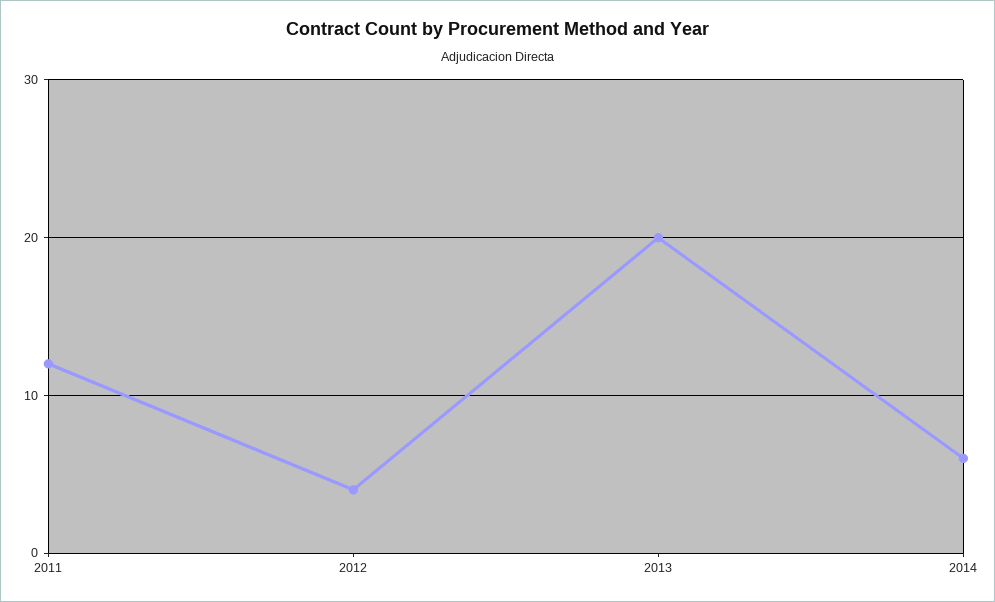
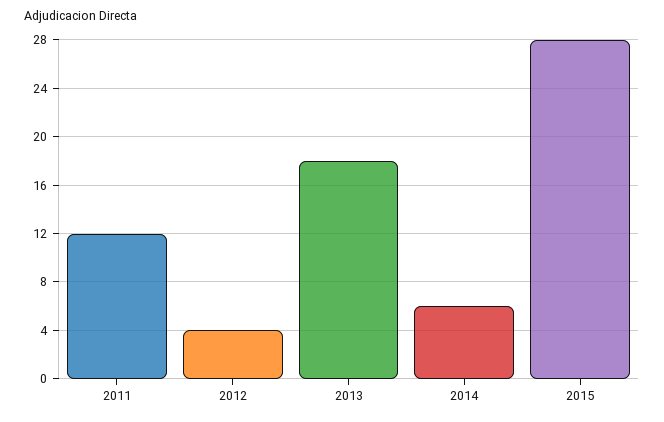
2013: 20 -> 18
2015: none -> 28

